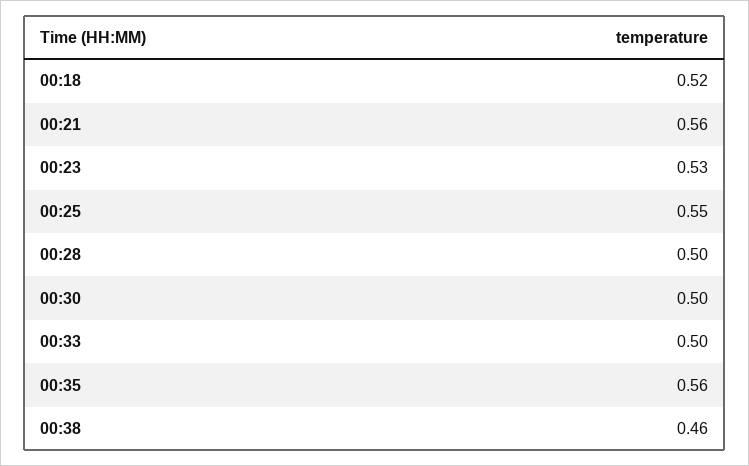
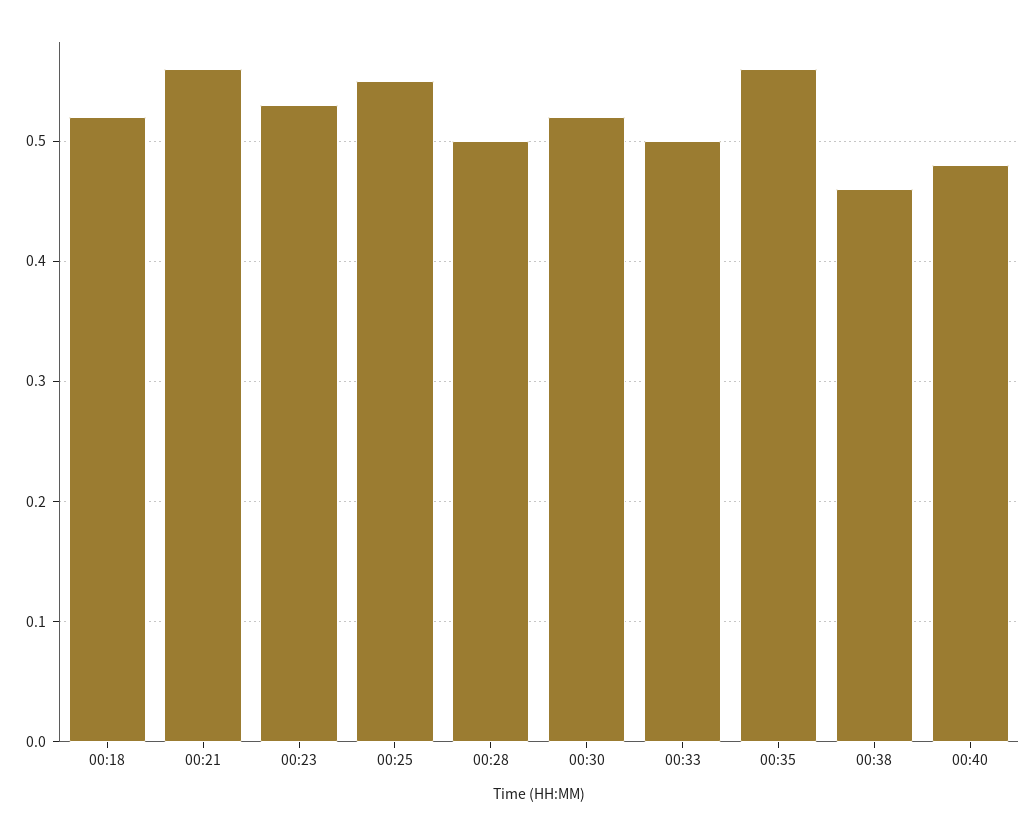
00:30: 0.5 -> 0.52
00:40: none -> 0.48

